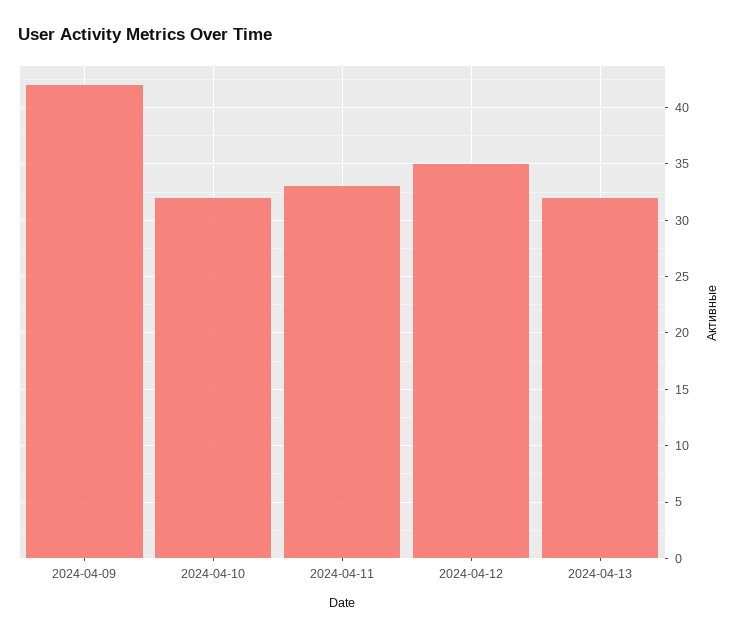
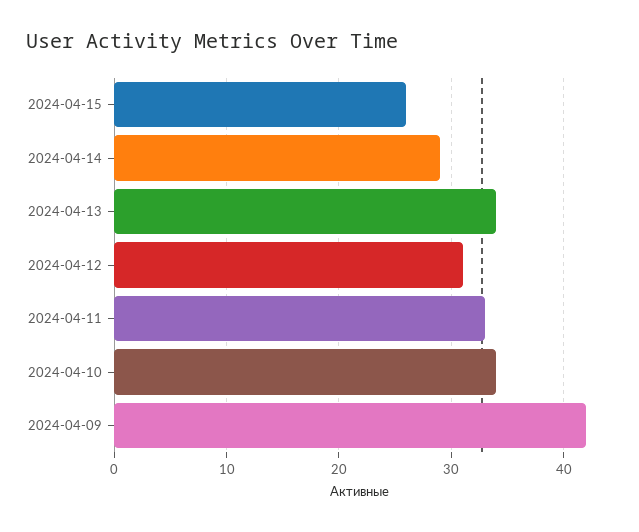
2024-04-10: 32 -> 34
2024-04-12: 35 -> 31
2024-04-13: 32 -> 34
2024-04-15: none -> 26
2024-04-14: none -> 29

